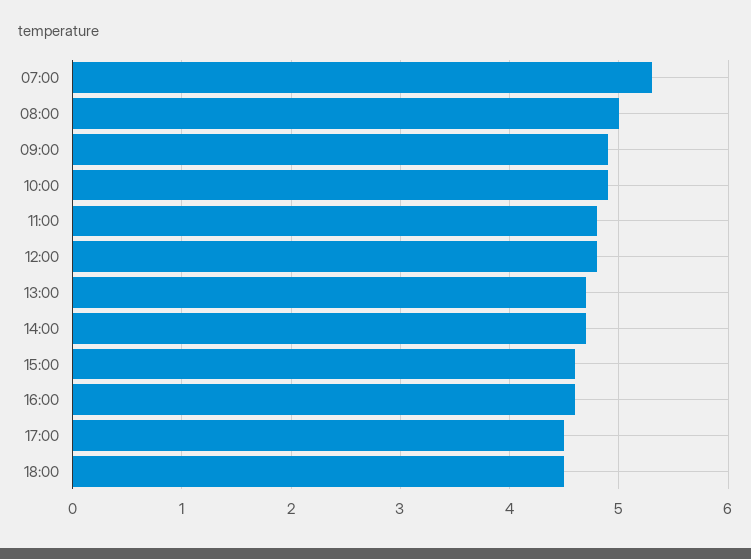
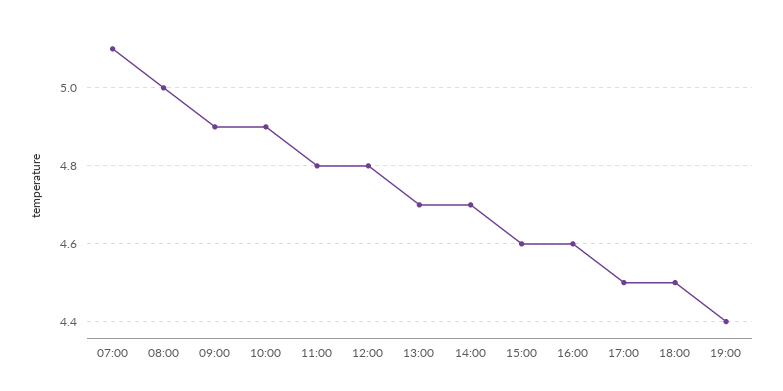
07:00: 5.3 -> 5.1
19:00: none -> 4.4

